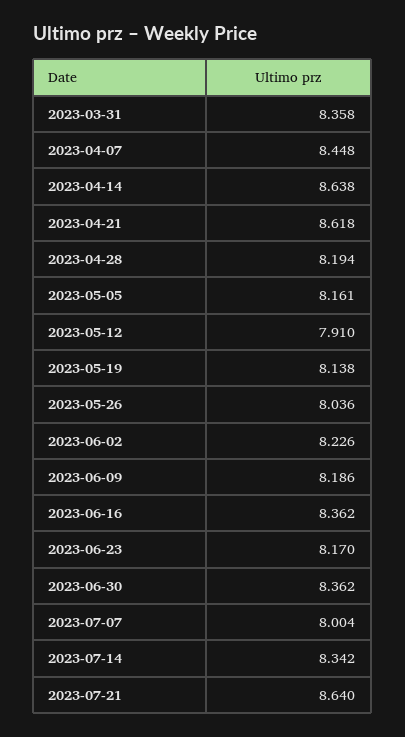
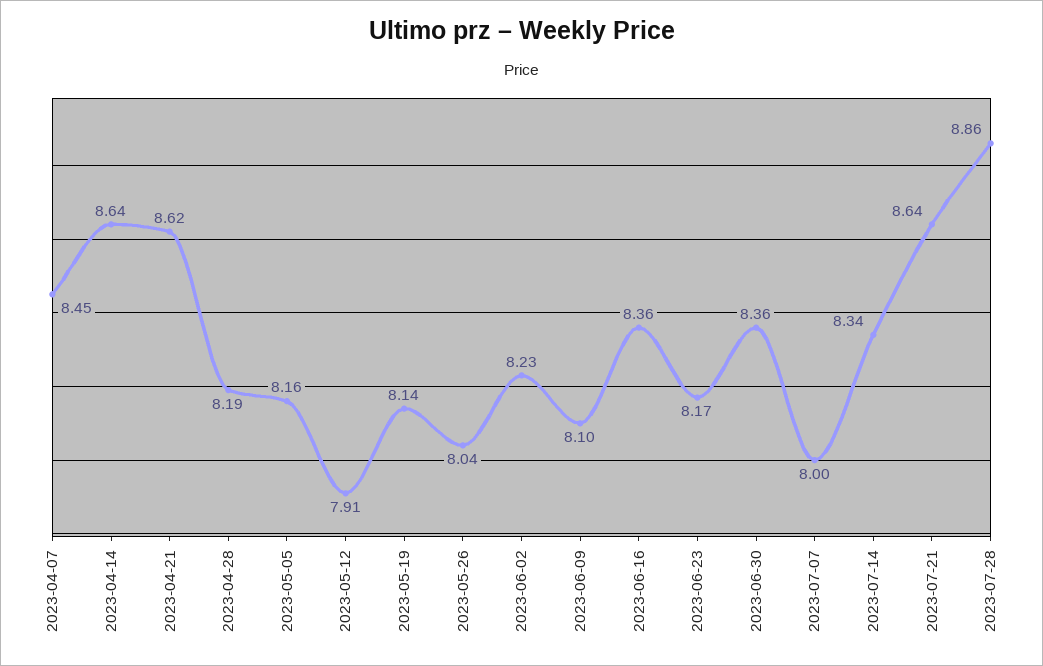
2023-03-31: 8.358 -> none
2023-06-09: 8.186 -> 8.1
2023-07-28: none -> 8.86

